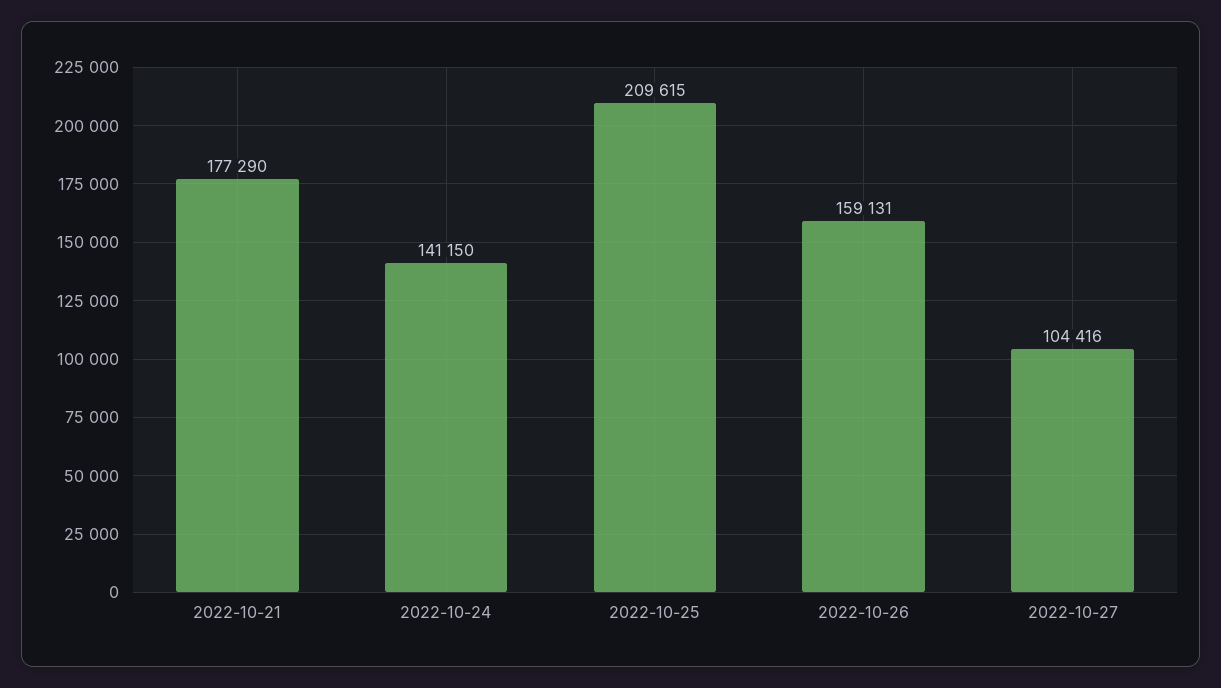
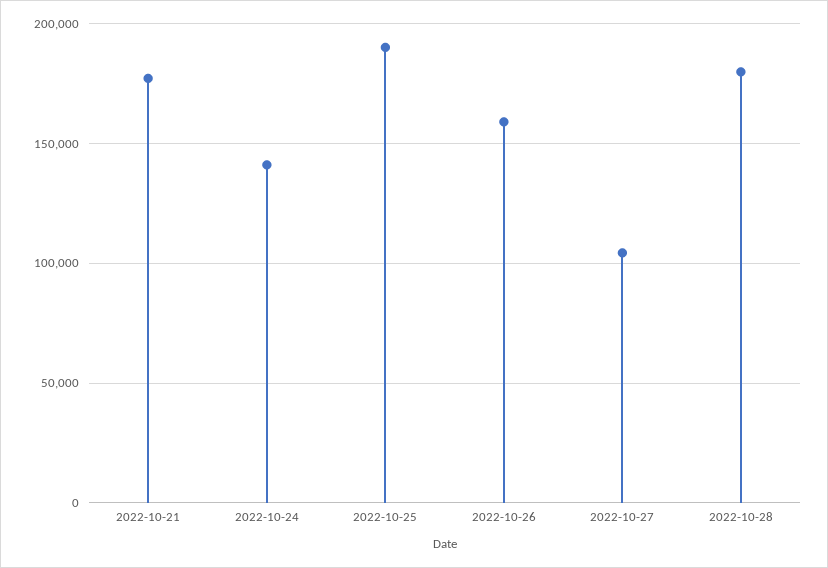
2022-10-25: 209615 -> 190000
2022-10-28: none -> 180000

